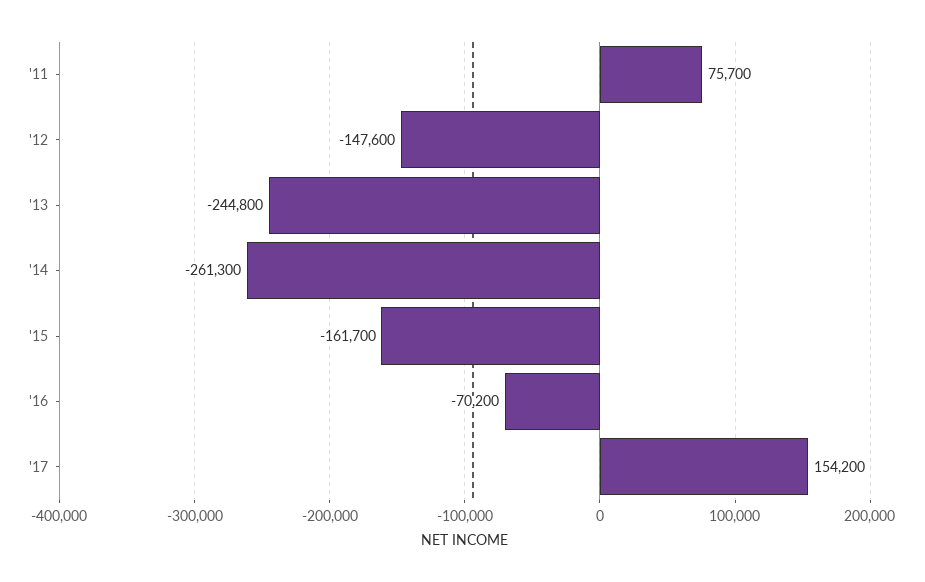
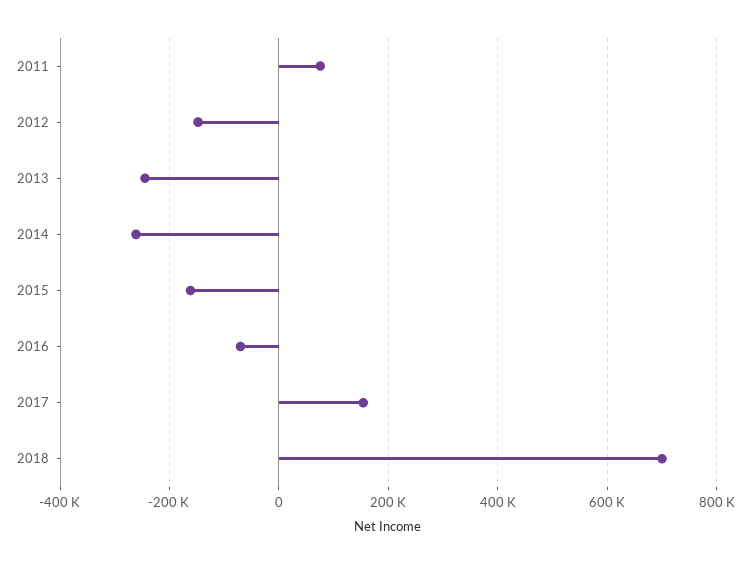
2018: none -> 700000

